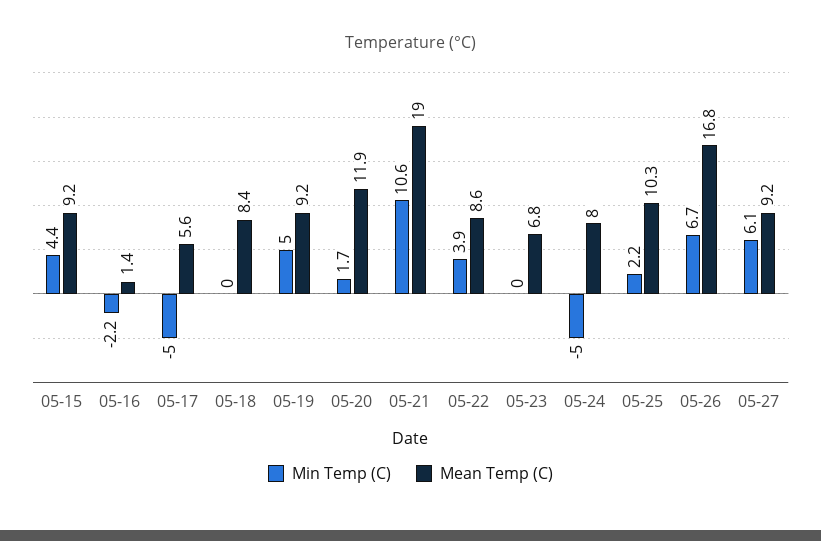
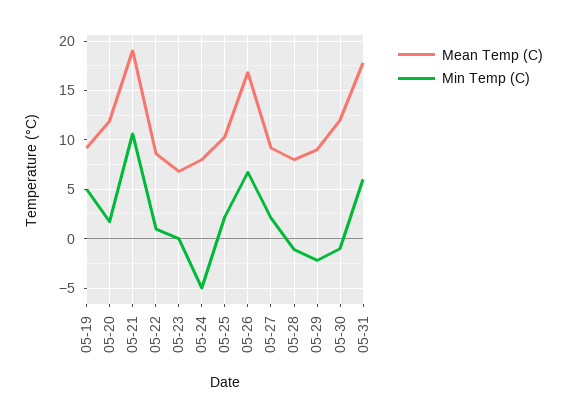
Min Temp (C), 05-15: 4.4 -> none
Mean Temp (C), 05-15: 9.2 -> none
Min Temp (C), 05-16: -2.2 -> none
Mean Temp (C), 05-16: 1.4 -> none
Min Temp (C), 05-17: -5 -> none
Mean Temp (C), 05-17: 5.6 -> none
Min Temp (C), 05-18: 0 -> none
Mean Temp (C), 05-18: 8.4 -> none
Min Temp (C), 05-22: 3.9 -> 1
Min Temp (C), 05-27: 6.1 -> 2
Mean Temp (C), 05-28: none -> 8
Min Temp (C), 05-28: none -> -1
Mean Temp (C), 05-29: none -> 9
Min Temp (C), 05-29: none -> -2
Mean Temp (C), 05-30: none -> 12
Min Temp (C), 05-30: none -> -1
Mean Temp (C), 05-31: none -> 18
Min Temp (C), 05-31: none -> 6

